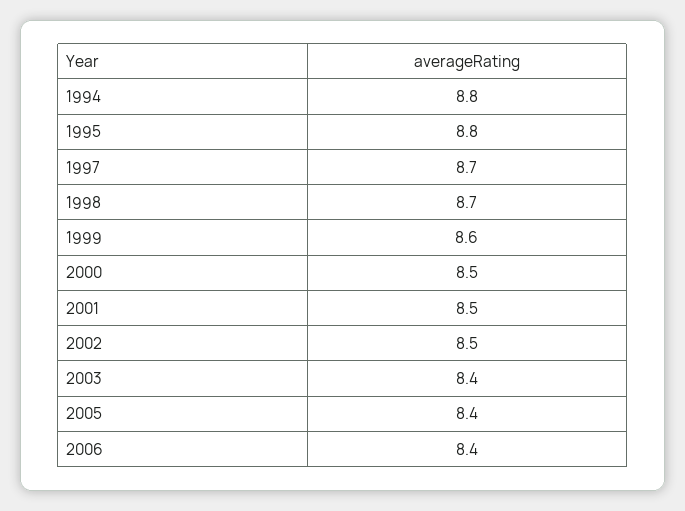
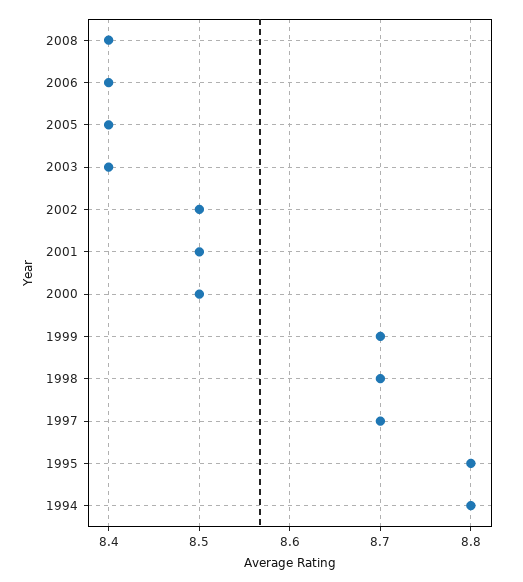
1999: 8.6 -> 8.7
2008: none -> 8.4

